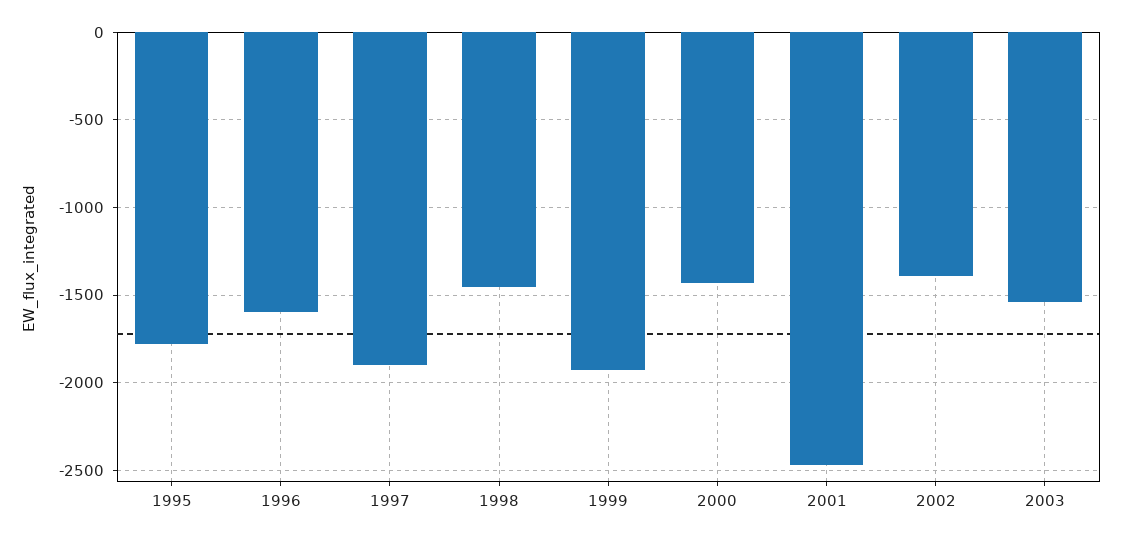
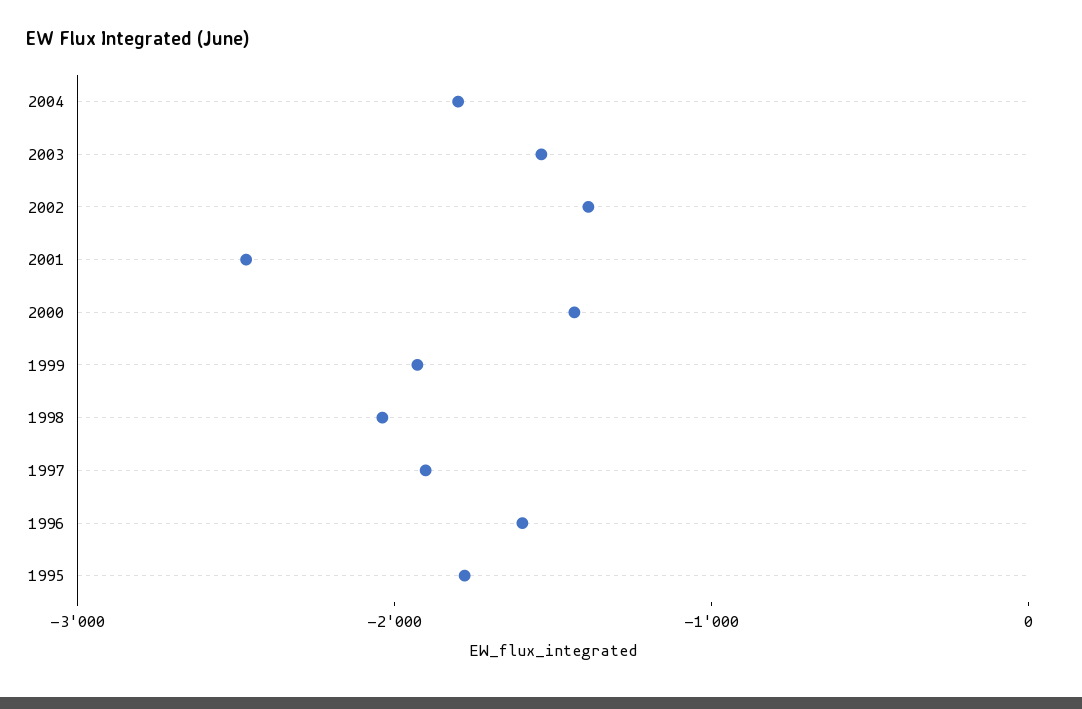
1998: -1450 -> -2000
2004: none -> -1800

